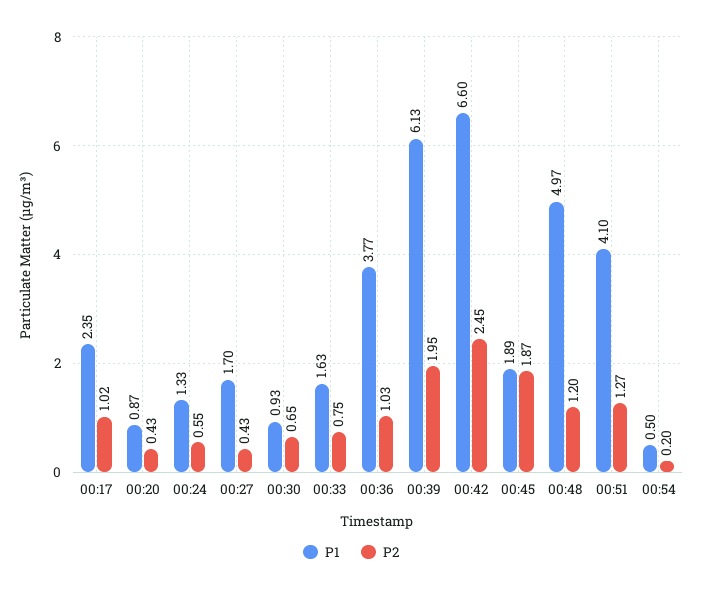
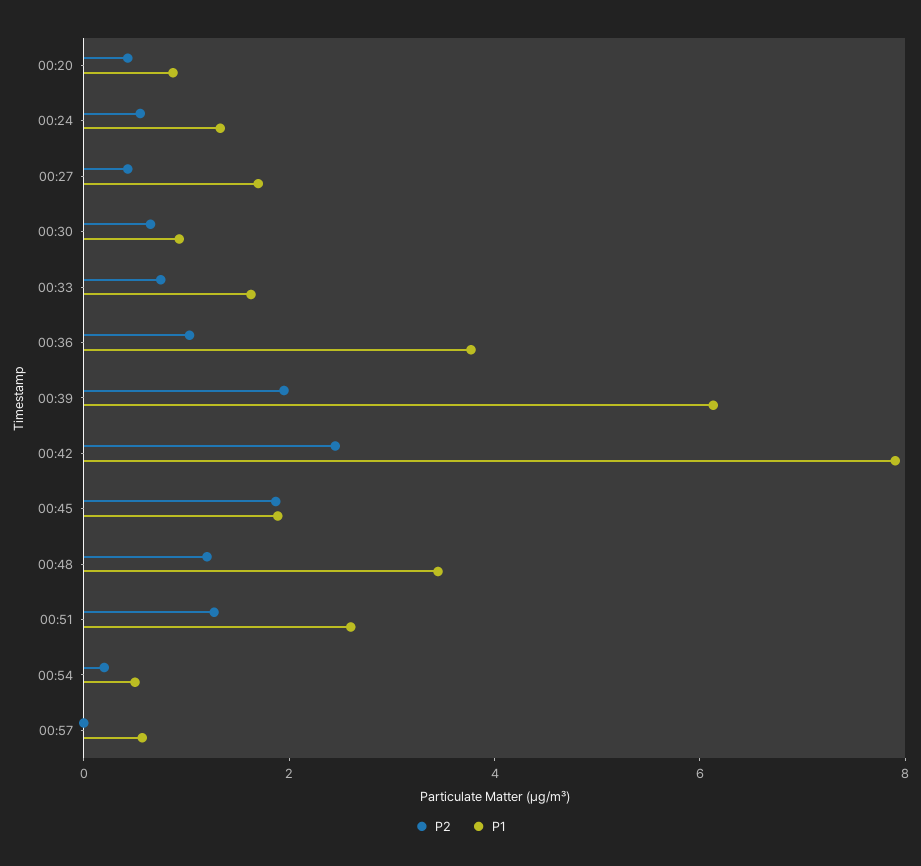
P1, 00:17: 2.35 -> none
P2, 00:17: 1.02 -> none
P1, 00:42: 6.6 -> 8
P1, 00:48: 4.97 -> 3.5
P1, 00:51: 4.1 -> 2.5
P2, 00:57: none -> 0
P1, 00:57: none -> 0.5

